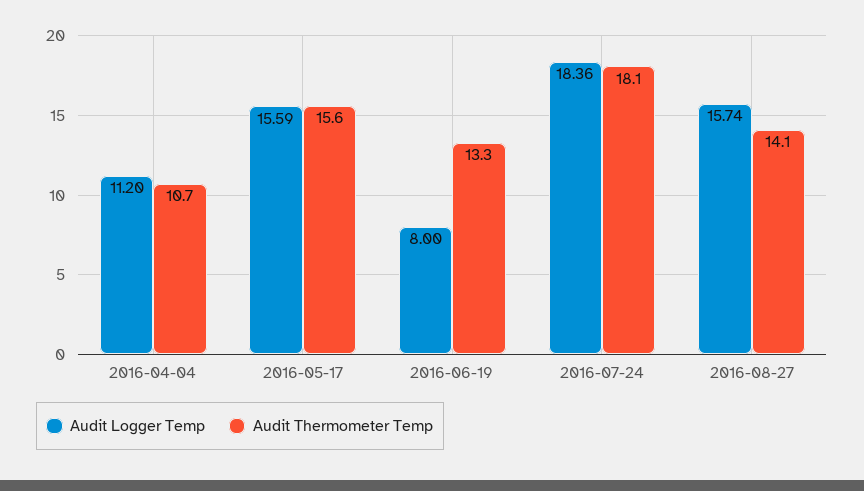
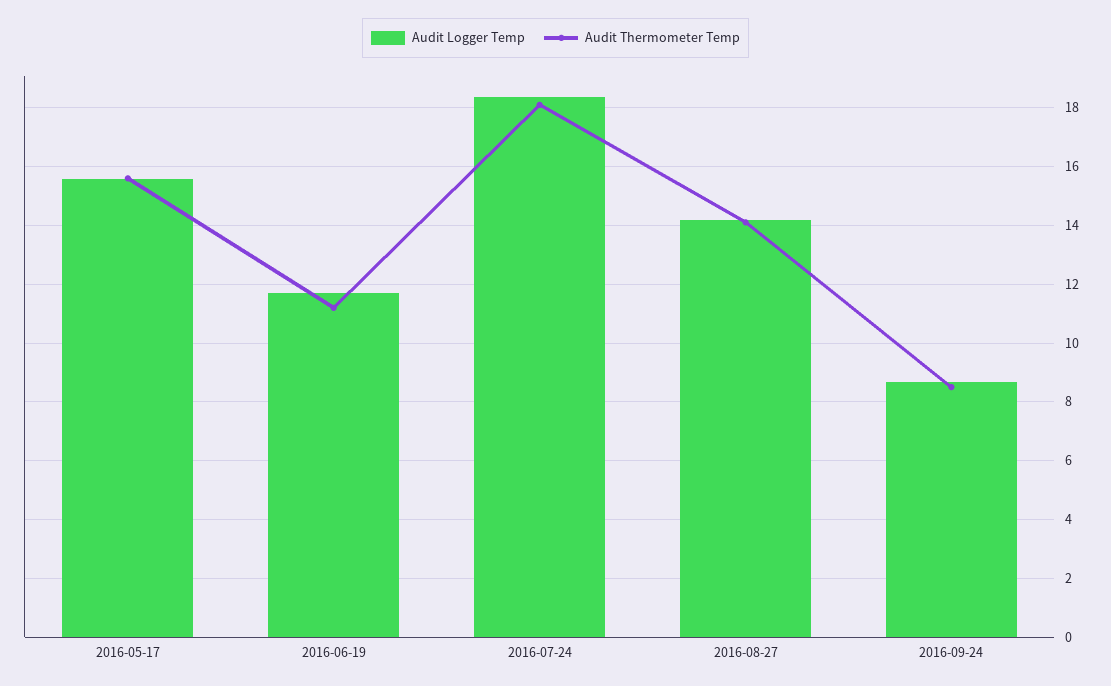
Audit Logger Temp, 2016-04-04: 11.2 -> none
Audit Thermometer Temp, 2016-04-04: 10.7 -> none
Audit Logger Temp, 2016-06-19: 8 -> 11.75
Audit Thermometer Temp, 2016-06-19: 13.3 -> 11.25
Audit Logger Temp, 2016-08-27: 15.74 -> 14.25
Audit Logger Temp, 2016-09-24: none -> 8.75
Audit Thermometer Temp, 2016-09-24: none -> 8.5

